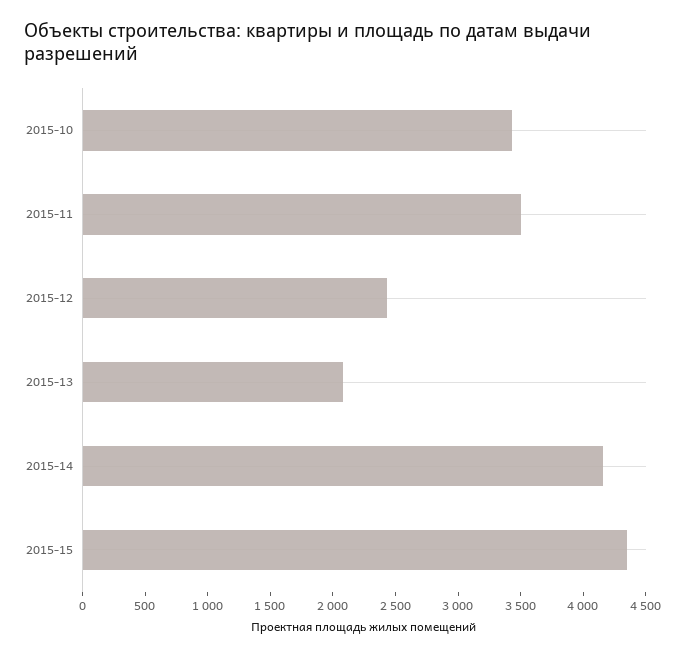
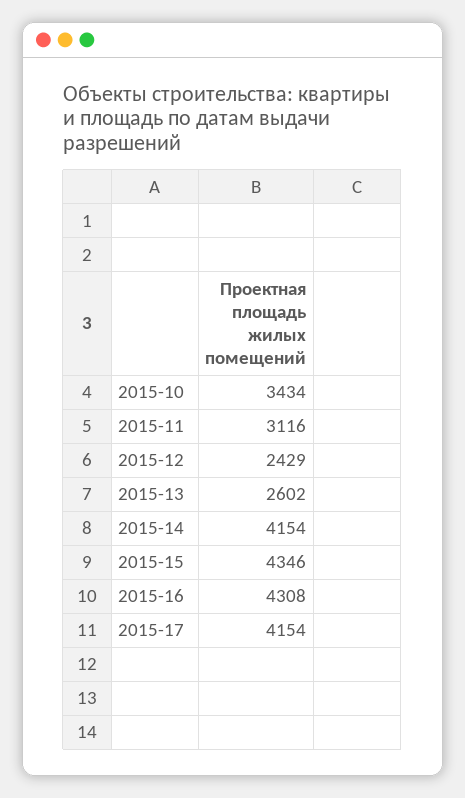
2015-11: 3500 -> 3116
2015-13: 2100 -> 2602
2015-16: none -> 4308
2015-17: none -> 4154

